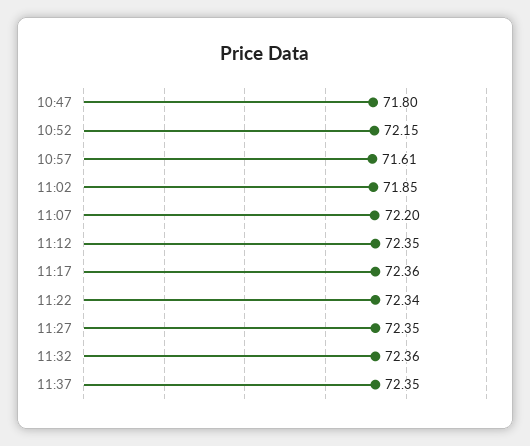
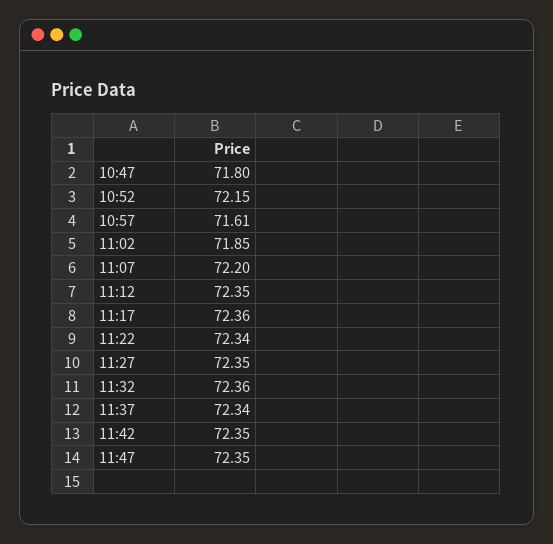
11:37: 72.35 -> 72.34
11:42: none -> 72.35
11:47: none -> 72.35

